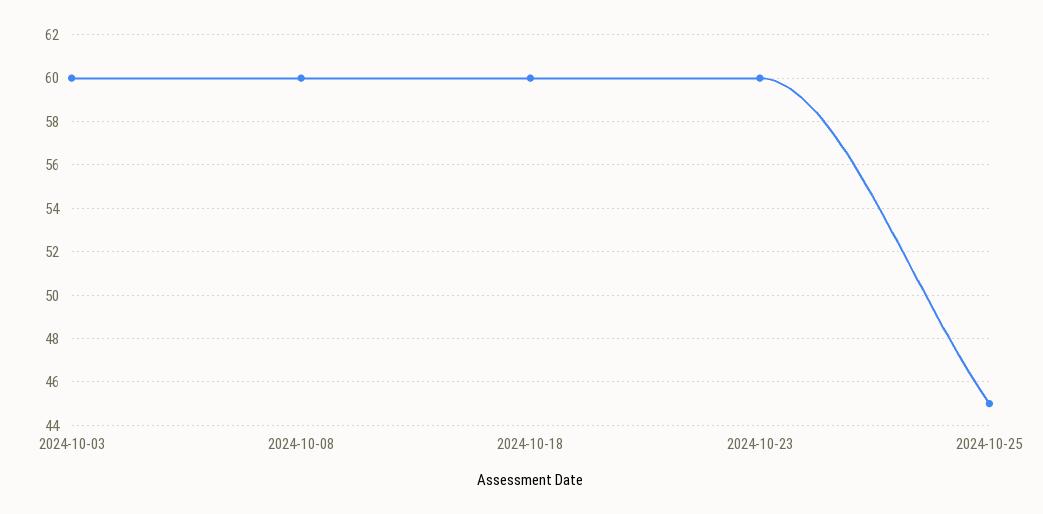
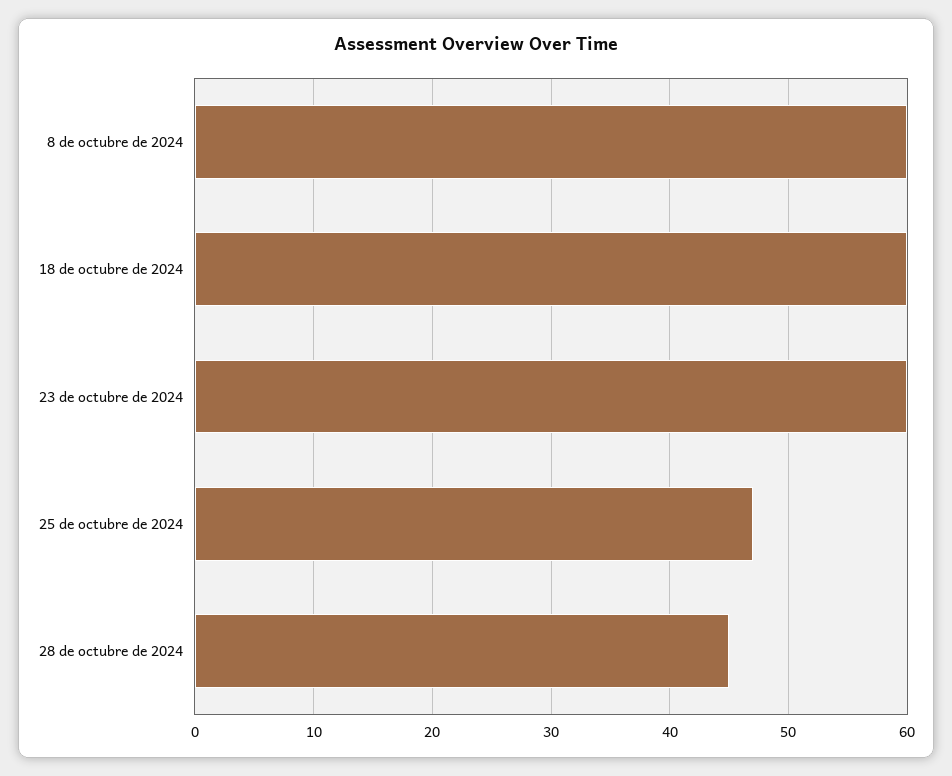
2024-10-03: 60 -> none
2024-10-25: 45 -> 47
28 de octubre de 2024: none -> 45

